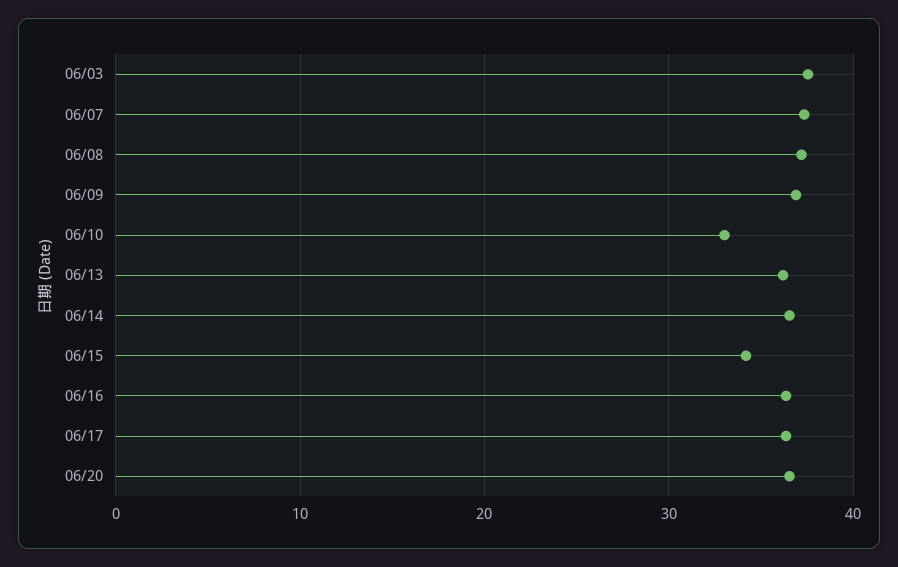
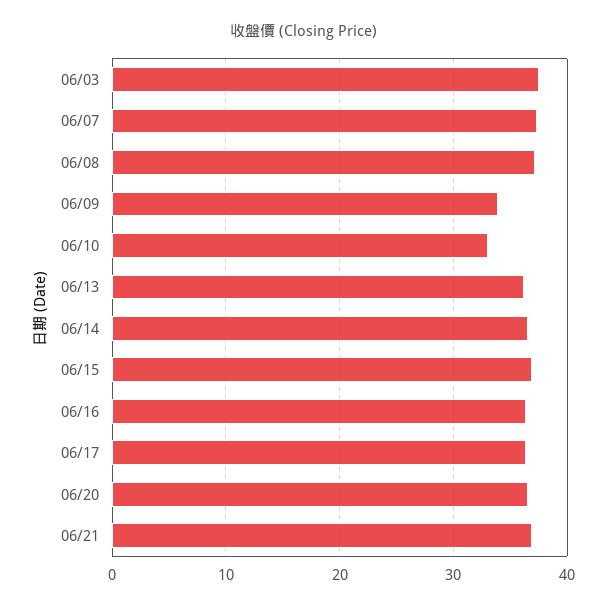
06/09: 37 -> 34
06/15: 34 -> 37
06/21: none -> 37

